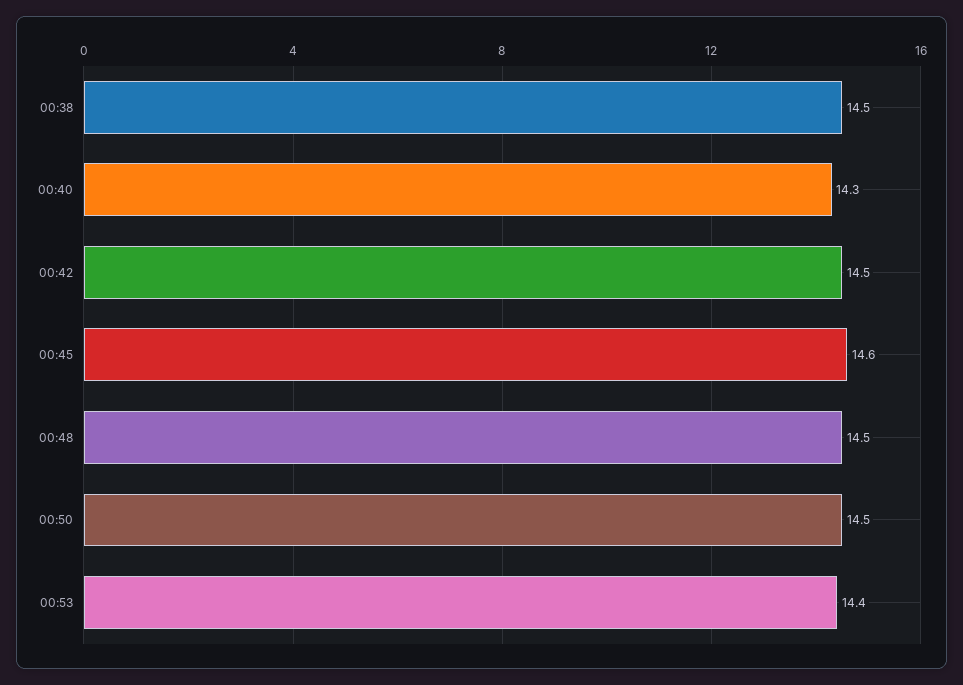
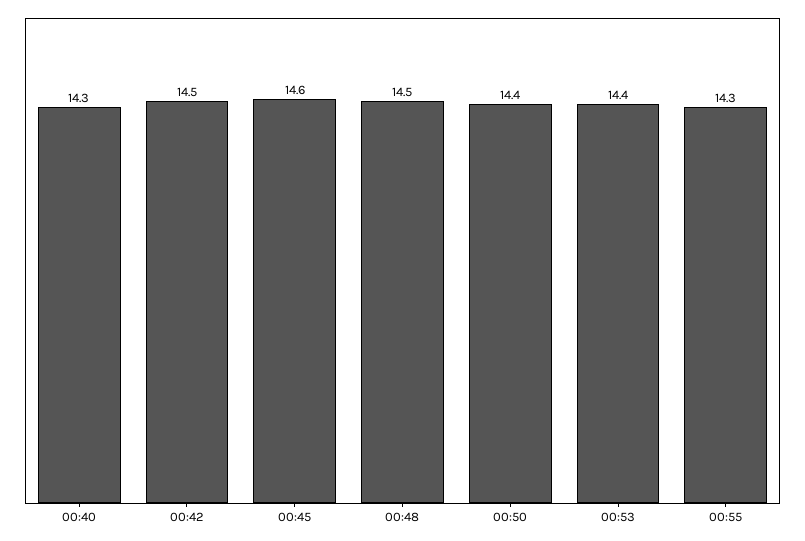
00:38: 14.5 -> none
00:50: 14.5 -> 14.4
00:55: none -> 14.3

